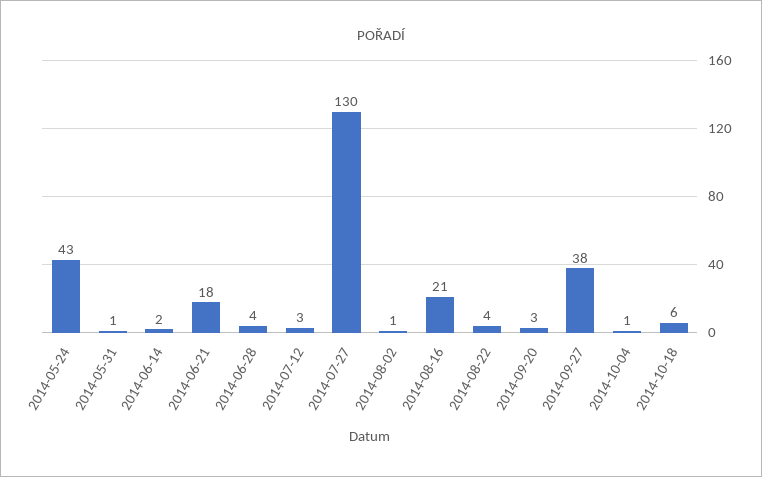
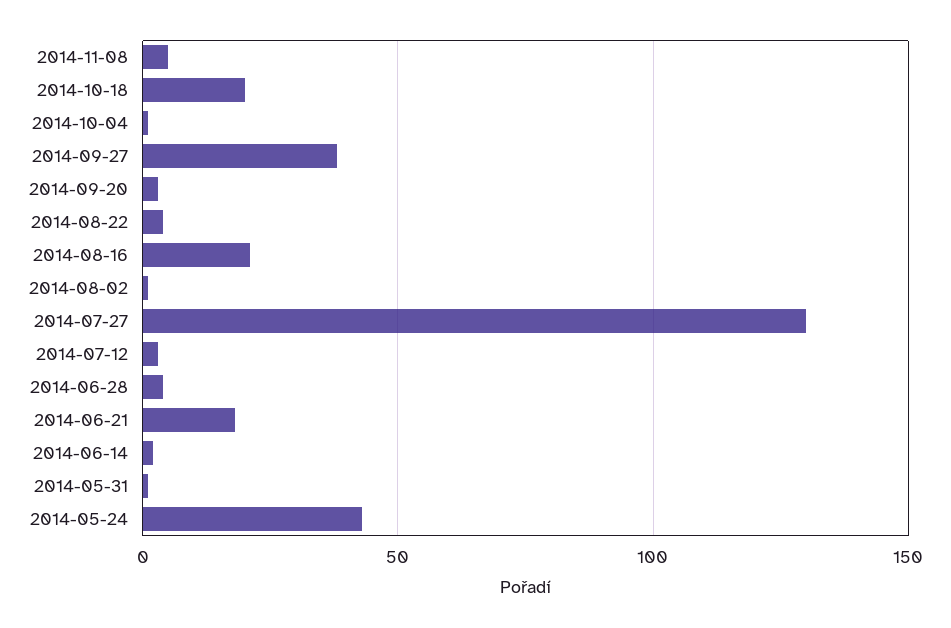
2014-10-18: 6 -> 20
2014-11-08: none -> 5

